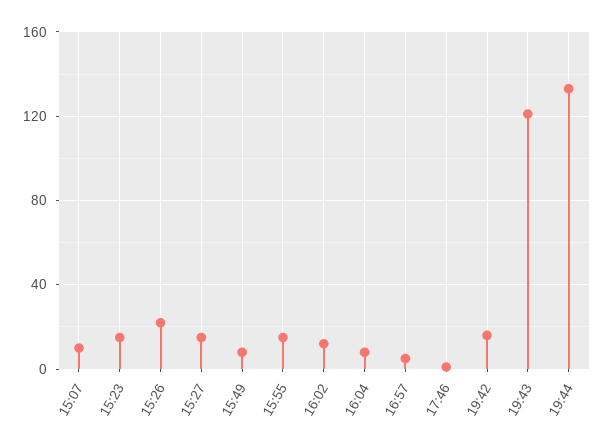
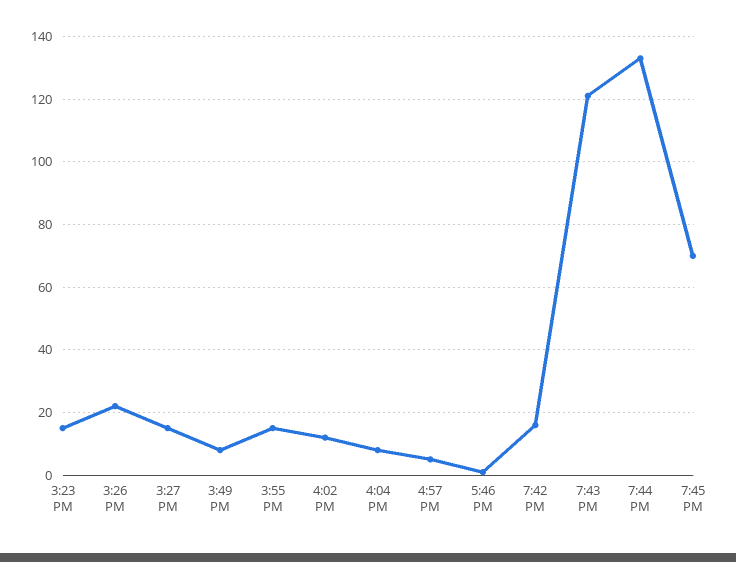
15:07: 10 -> none
7:45 PM: none -> 70

